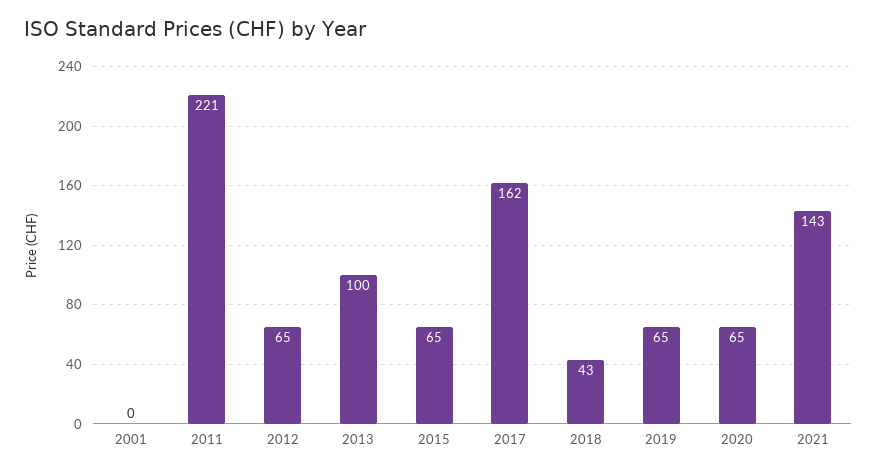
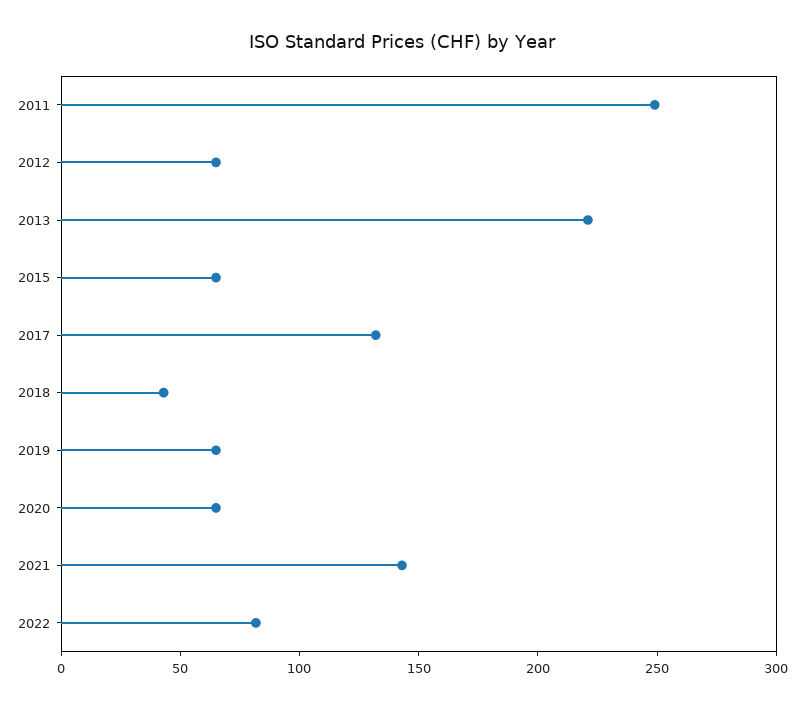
2001: 0 -> none
2011: 221 -> 250
2013: 100 -> 220
2017: 162 -> 130
2022: none -> 80

